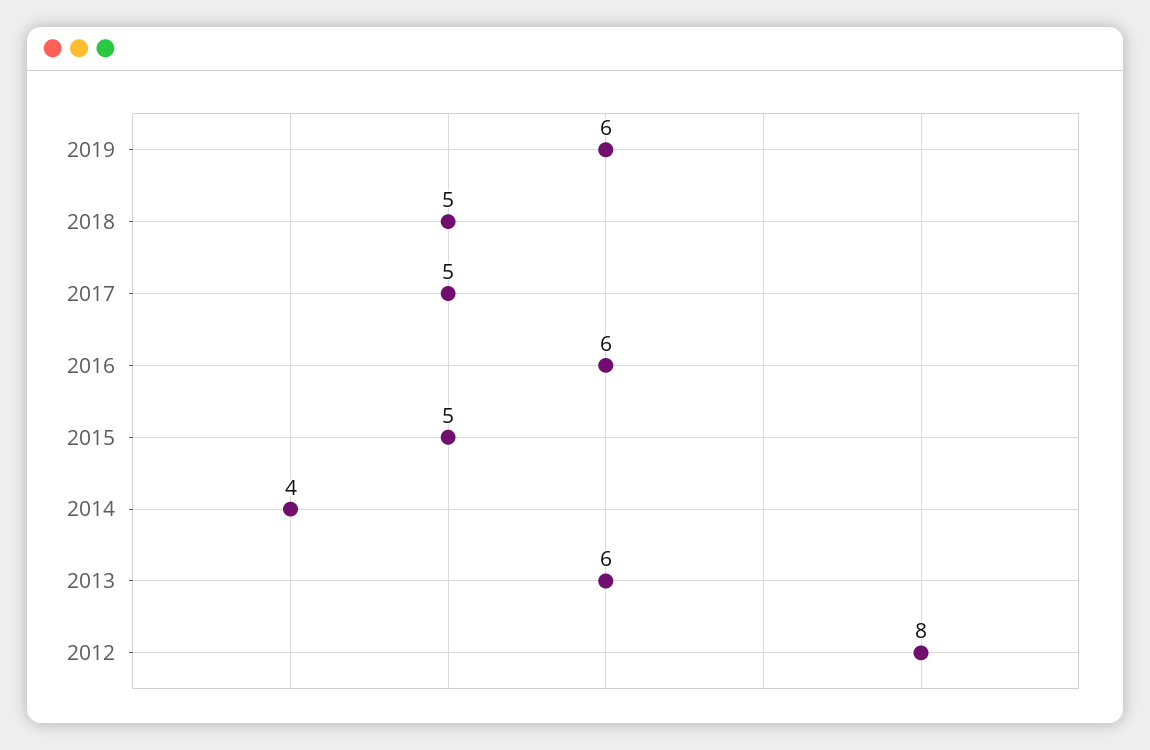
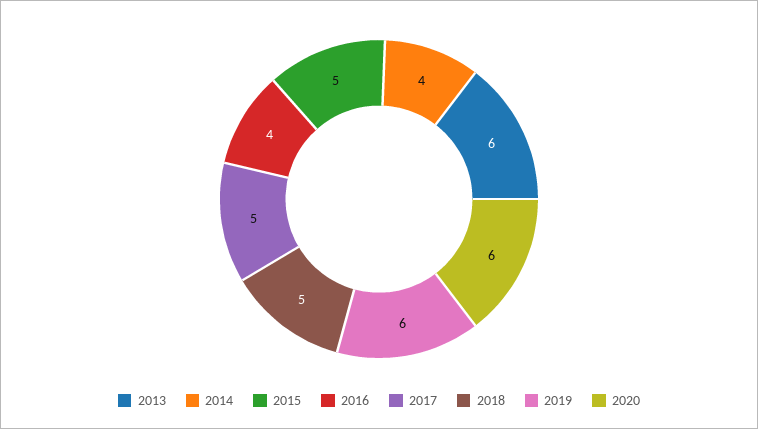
2016: 6 -> 4
2012: 8 -> none
2020: none -> 6

